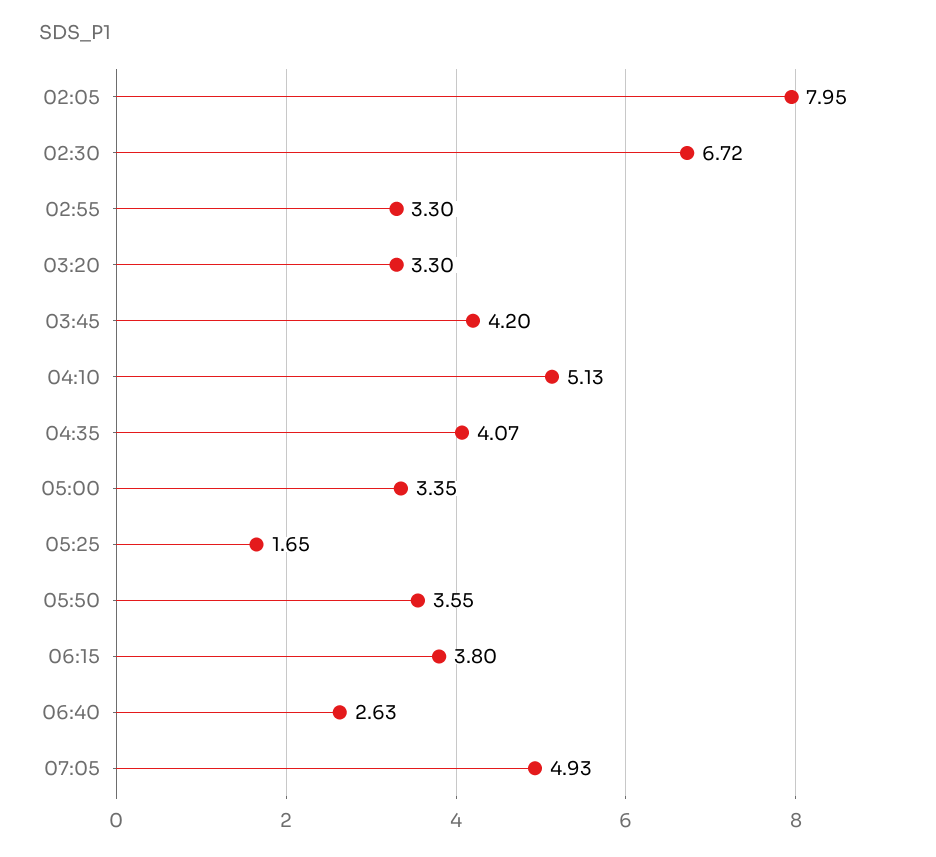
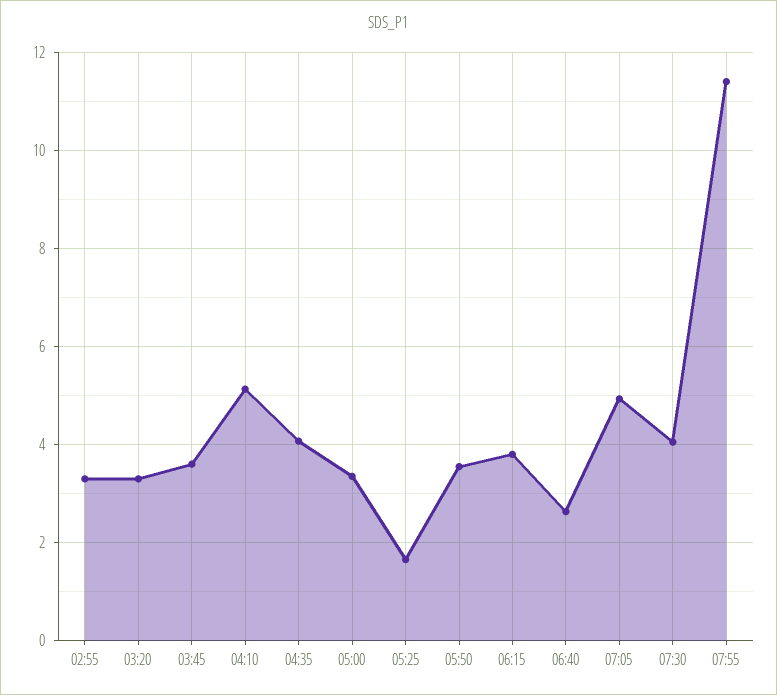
02:05: 7.95 -> none
02:30: 6.72 -> none
03:45: 4.2 -> 3.6
07:30: none -> 4
07:55: none -> 11.4

